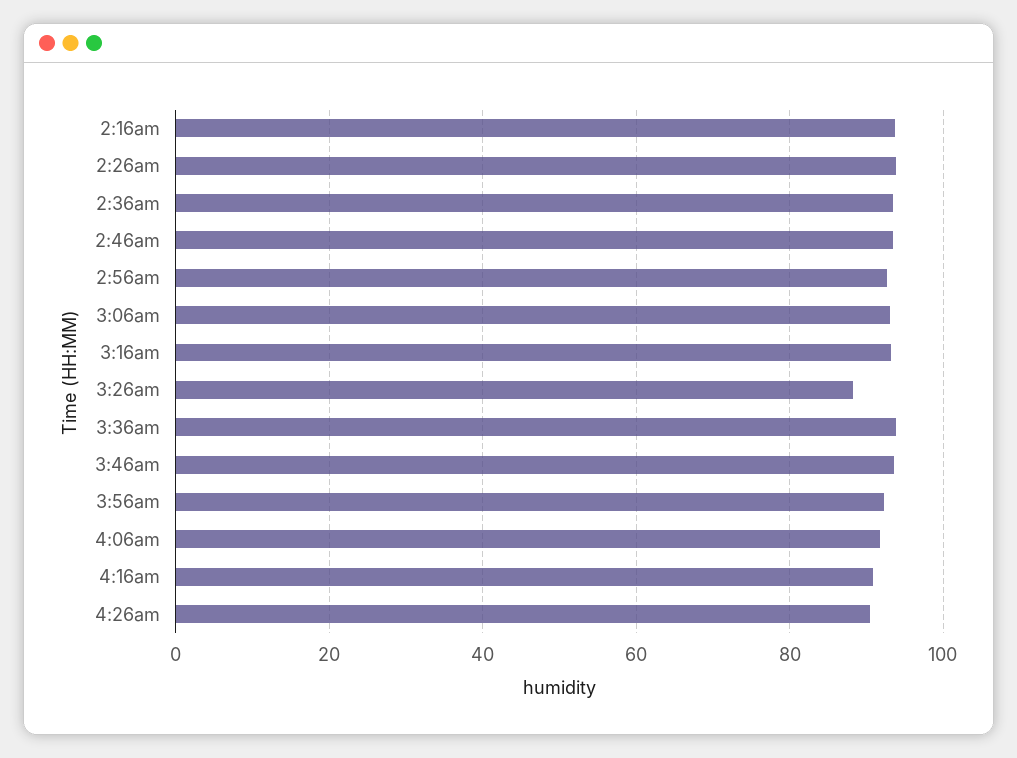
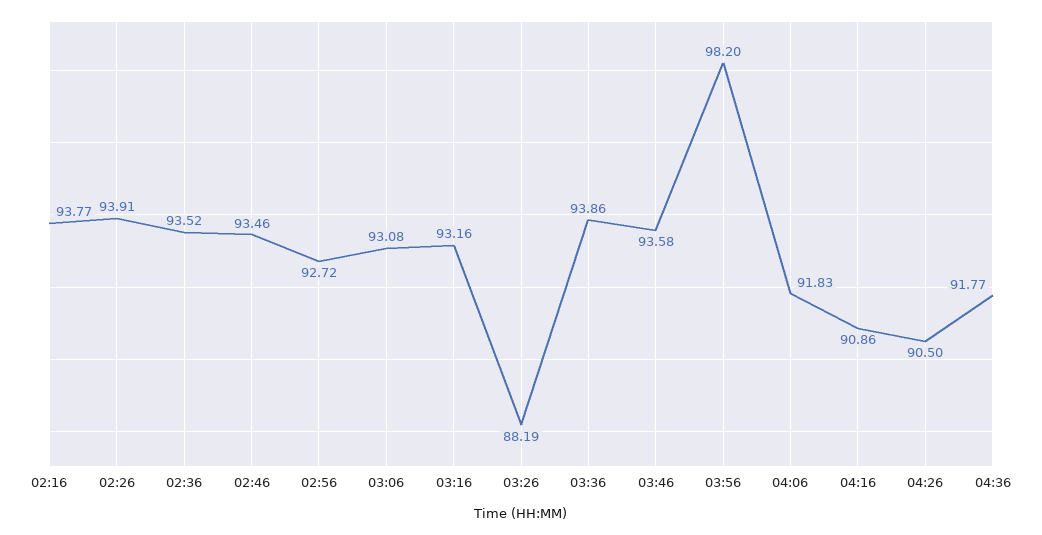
3:56am: 92 -> 98.2
04:36: none -> 91.77

